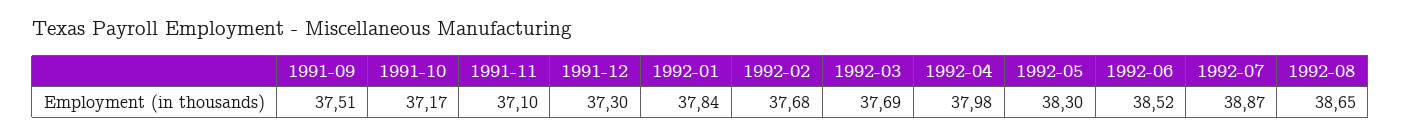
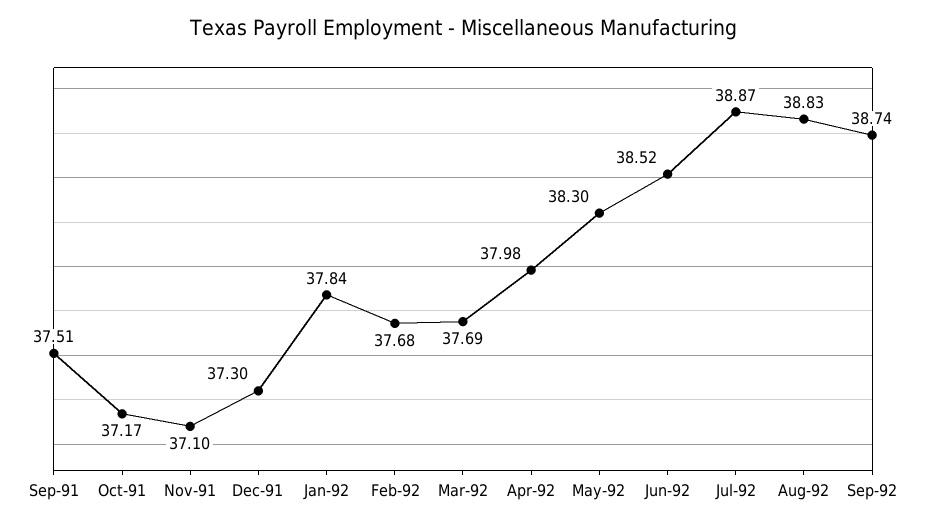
1992-08: 38.65 -> 38.83
Sep-92: none -> 38.74

